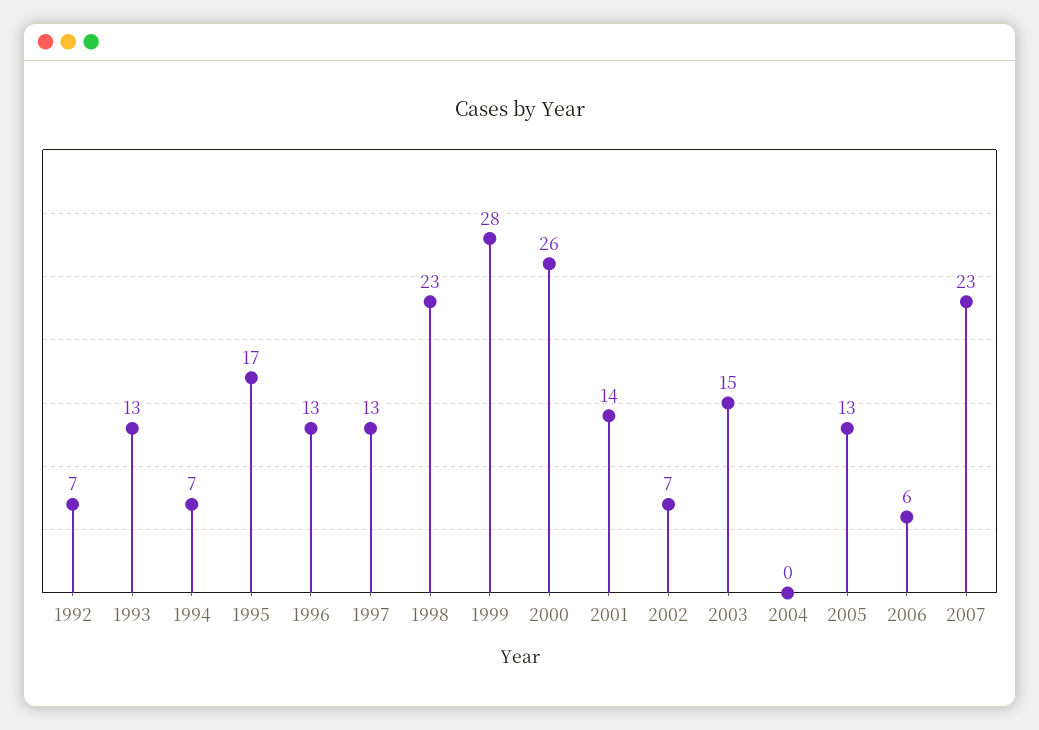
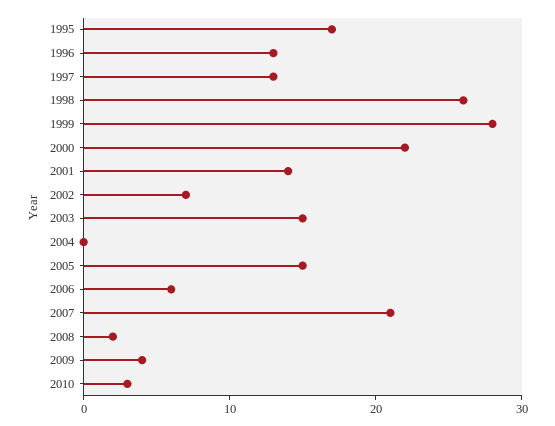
1992: 7 -> none
1993: 13 -> none
1994: 7 -> none
1998: 23 -> 26
2000: 26 -> 22
2005: 13 -> 15
2007: 23 -> 21
2008: none -> 2
2009: none -> 4
2010: none -> 3

